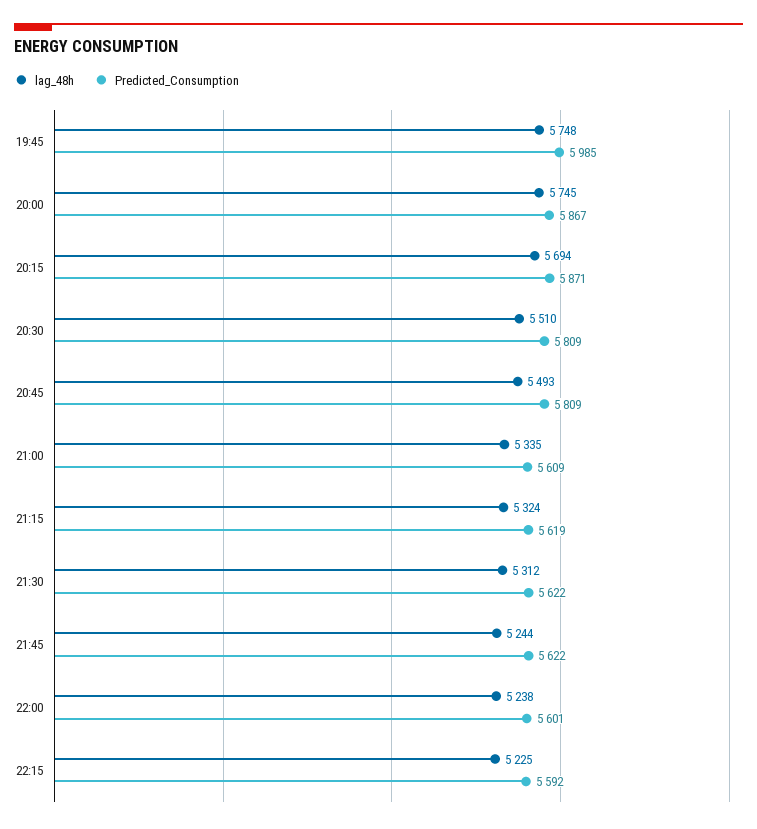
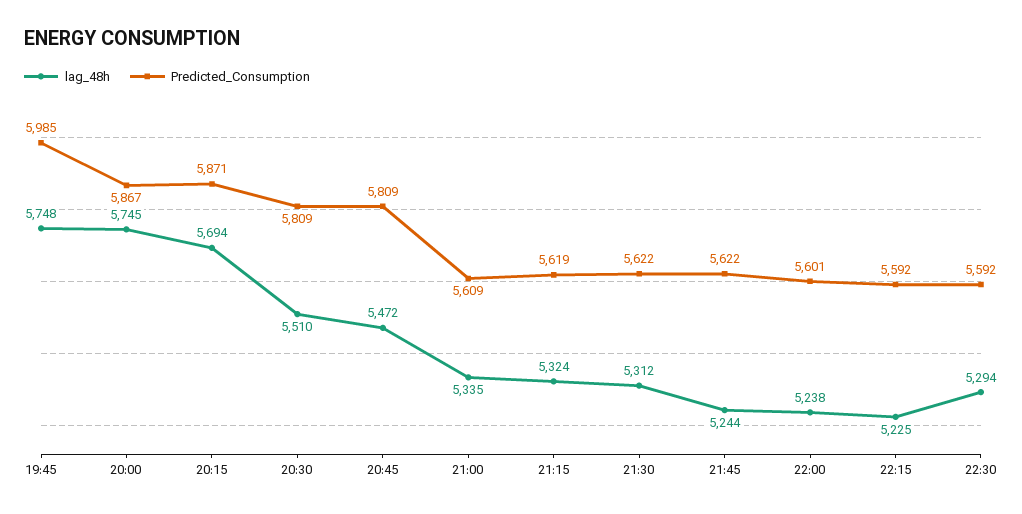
lag_48h, 20:45: 5493 -> 5472
lag_48h, 22:30: none -> 5294
Predicted_Consumption, 22:30: none -> 5592

